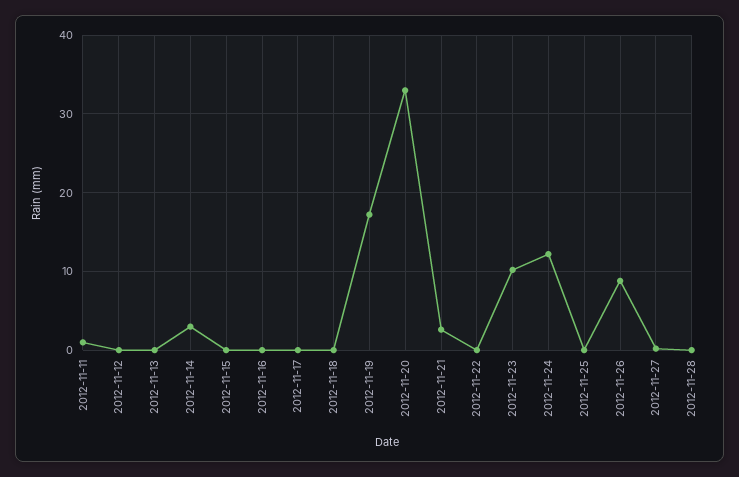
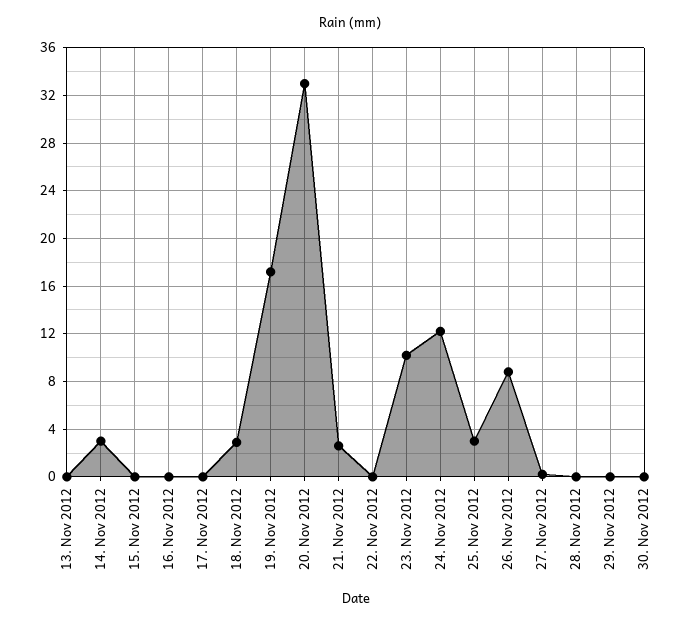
2012-11-11: 1 -> none
2012-11-12: 0 -> none
2012-11-18: 0 -> 3
2012-11-25: 0 -> 3
29. Nov 2012: none -> 0
30. Nov 2012: none -> 0

